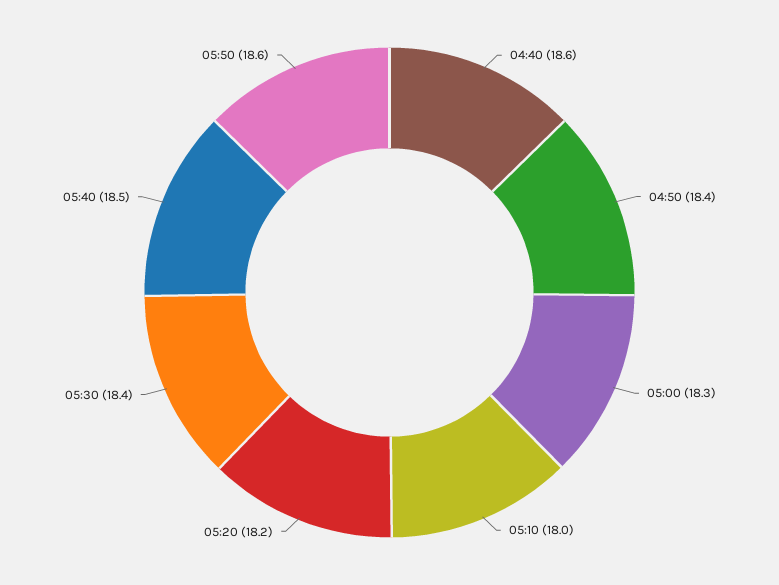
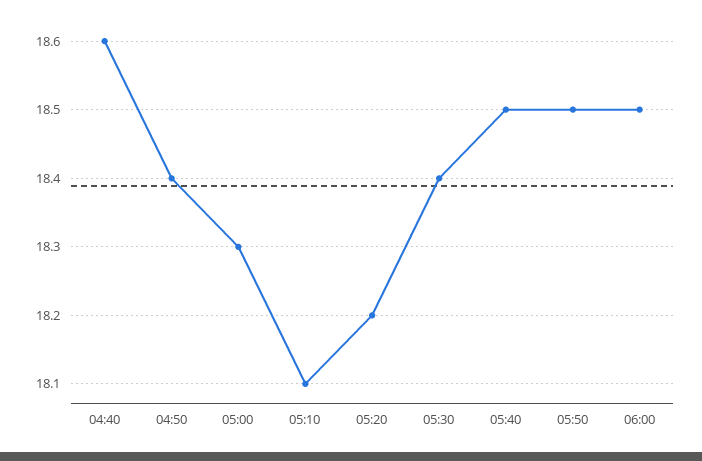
05:10: 18 -> 18.1
05:50: 18.6 -> 18.5
06:00: none -> 18.5

